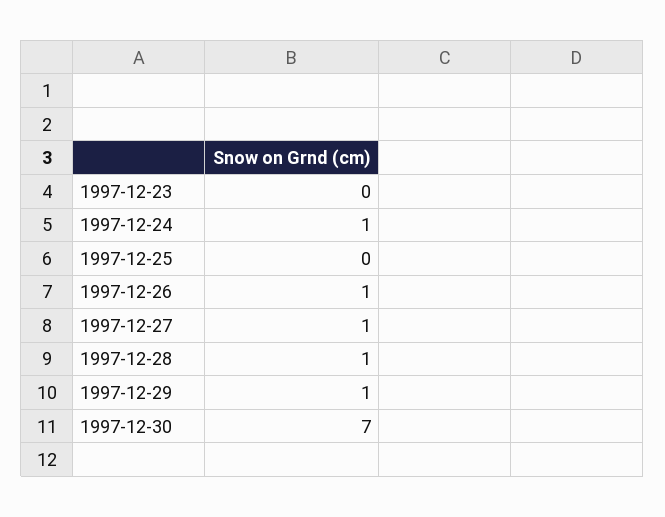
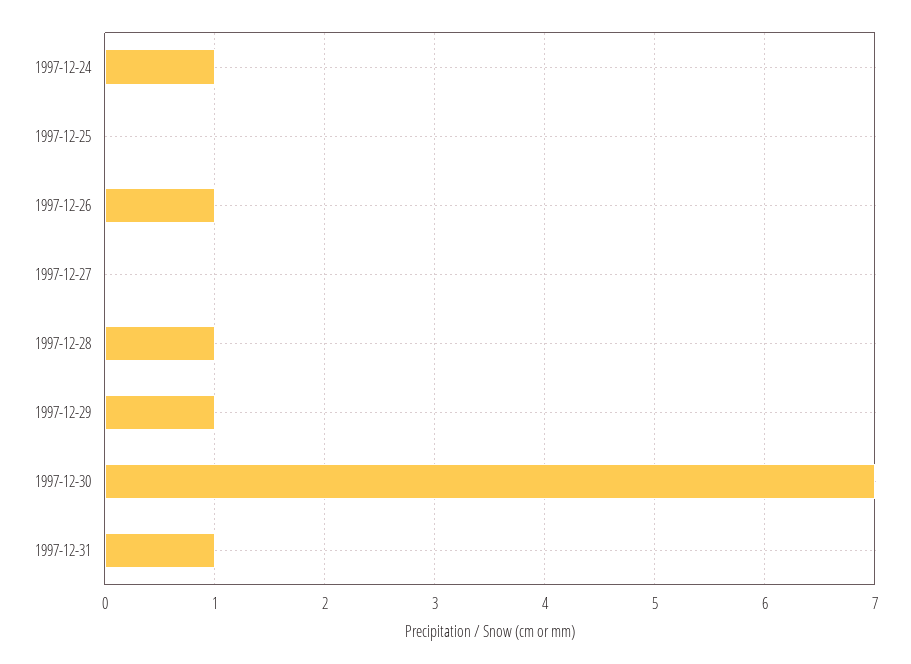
1997-12-23: 0 -> none
1997-12-27: 1 -> 0
1997-12-31: none -> 1

